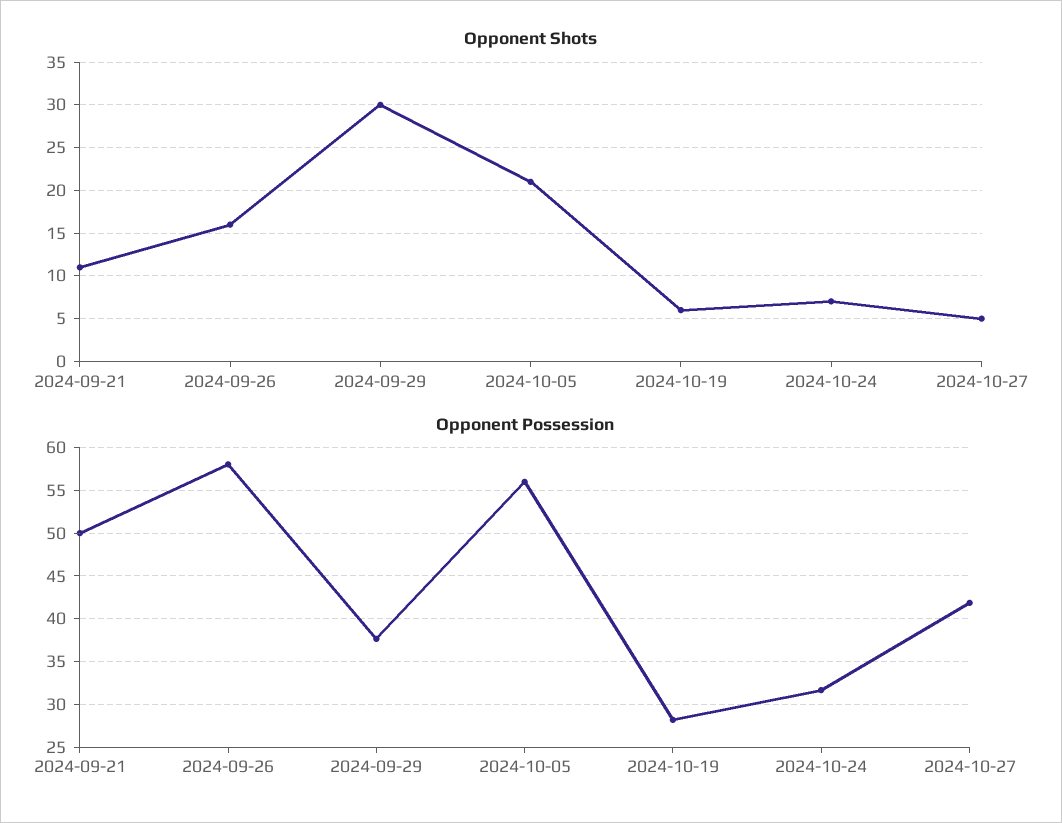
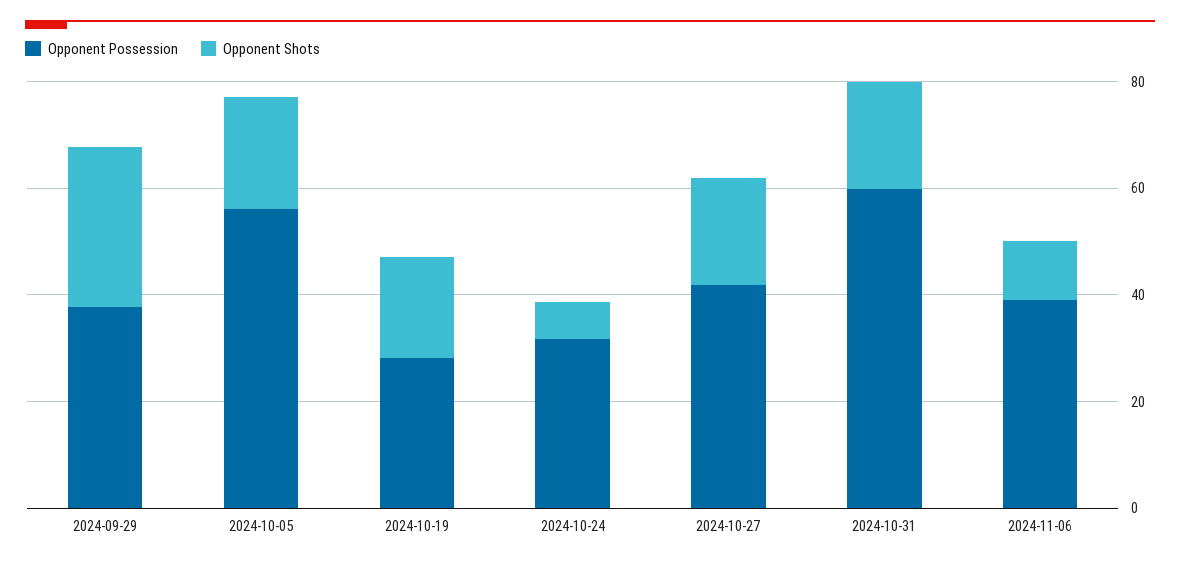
Opponent Shots, 2024-09-21: 11 -> none
Opponent Shots, 2024-09-26: 16 -> none
Opponent Shots, 2024-10-19: 6 -> 20
Opponent Shots, 2024-10-27: 5 -> 20
Opponent Possession, 2024-09-21: 50 -> none
Opponent Possession, 2024-09-26: 58 -> none
Opponent Possession, 2024-10-31: none -> 60
Opponent Shots, 2024-10-31: none -> 20
Opponent Possession, 2024-11-06: none -> 40
Opponent Shots, 2024-11-06: none -> 10

